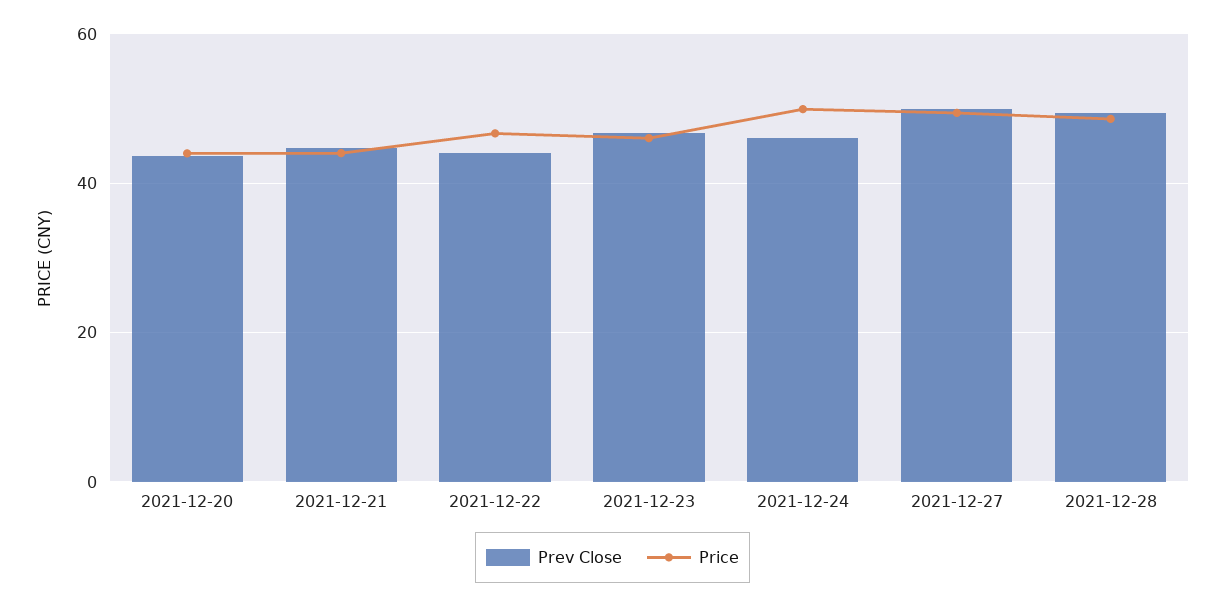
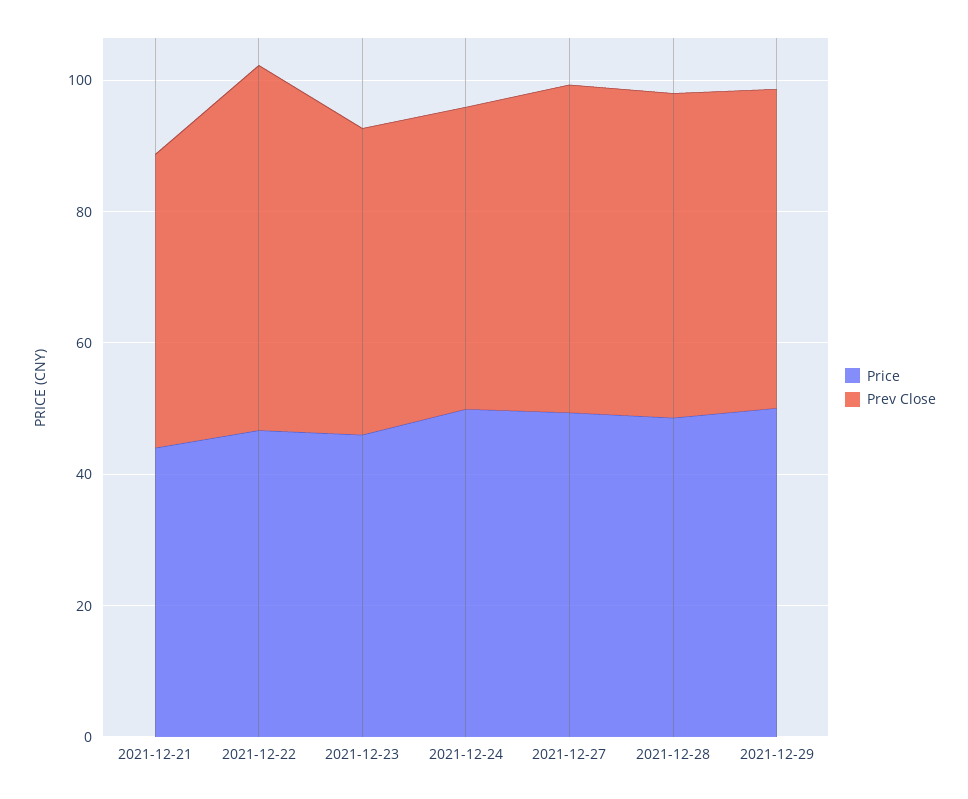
Prev Close, 2021-12-20: 44 -> none
Price, 2021-12-20: 44 -> none
Prev Close, 2021-12-22: 44 -> 55
Price, 2021-12-29: none -> 50
Prev Close, 2021-12-29: none -> 50

